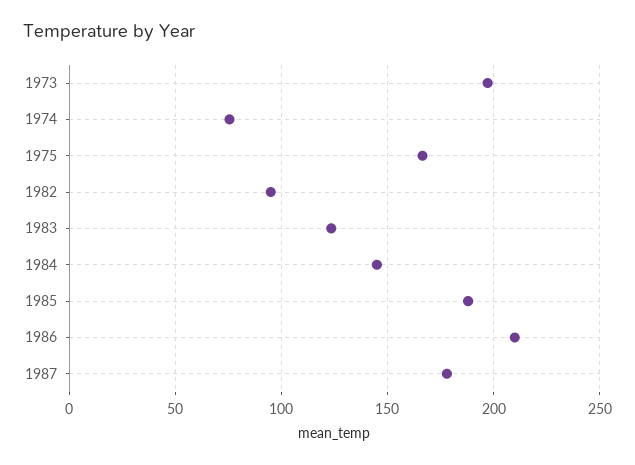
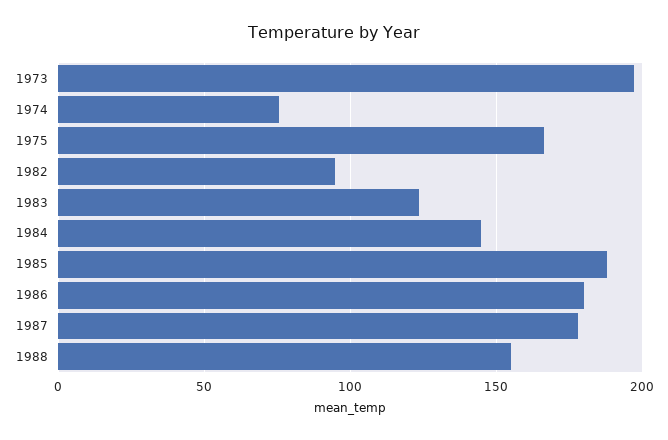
1986: 210 -> 180
1988: none -> 155

